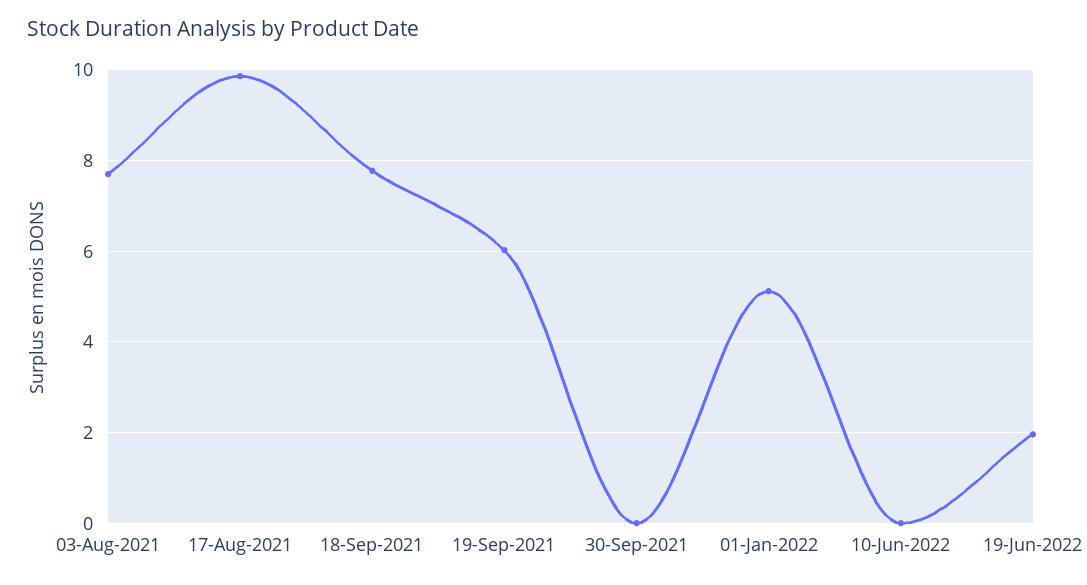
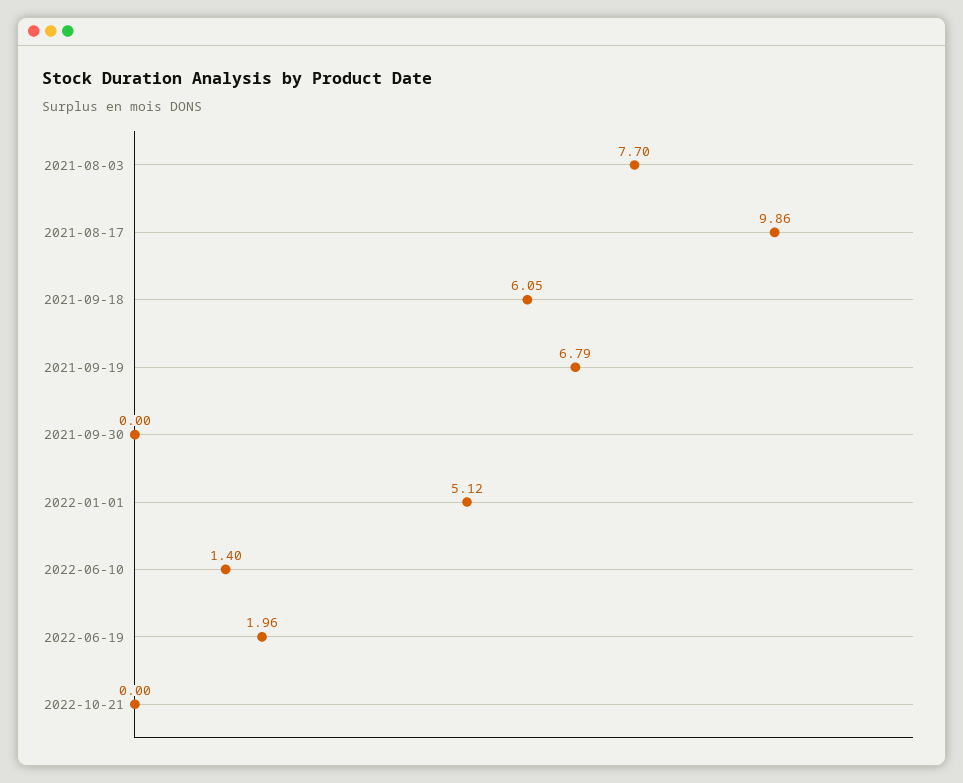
18-Sep-2021: 7.8 -> 6.05
19-Sep-2021: 6 -> 6.79
10-Jun-2022: 0 -> 1.4
2022-10-21: none -> 0

